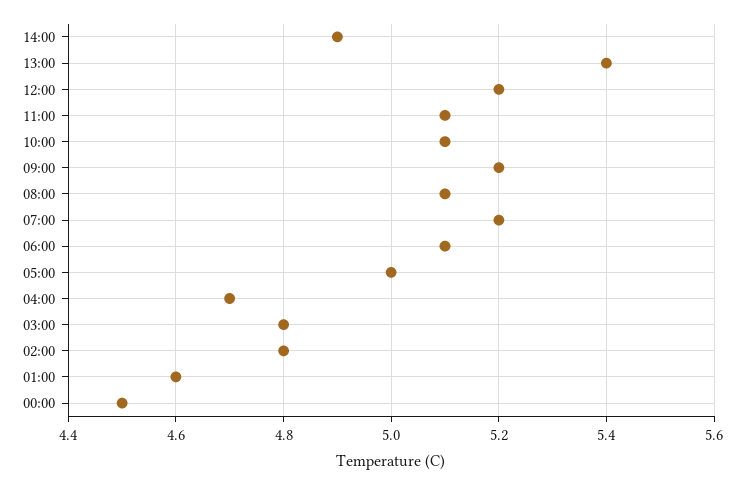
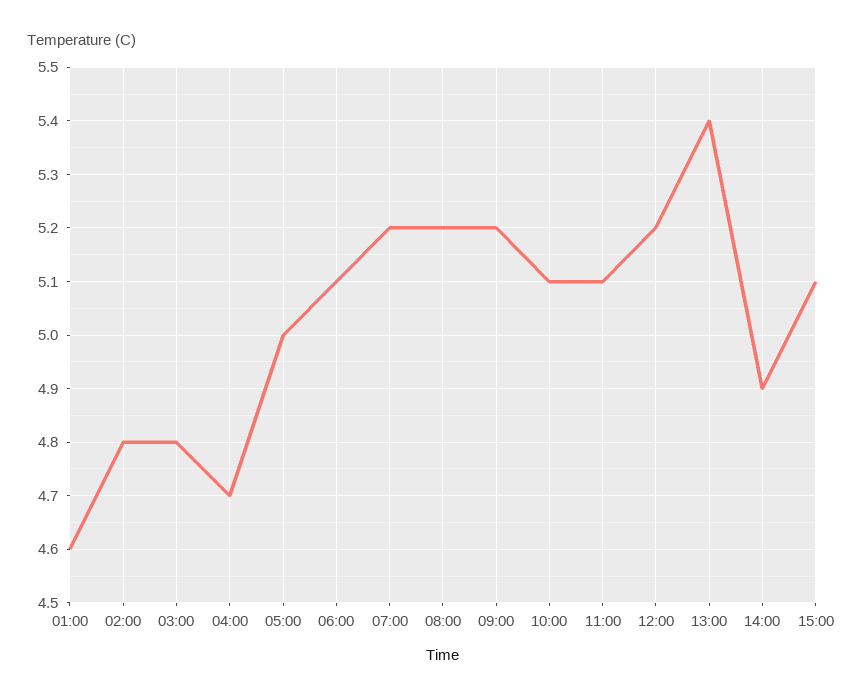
08:00: 5.1 -> 5.2
00:00: 4.5 -> none
15:00: none -> 5.1

